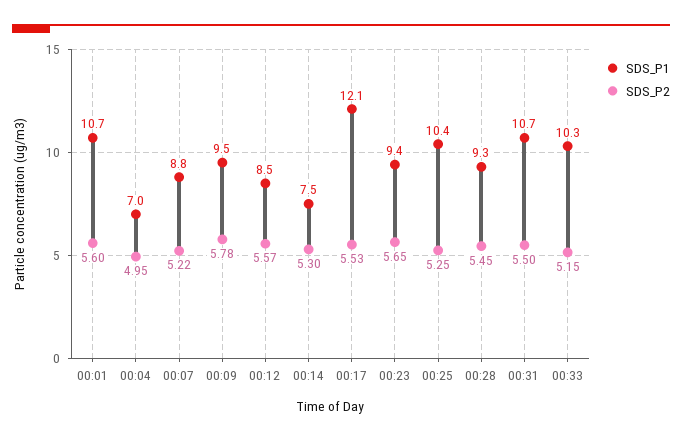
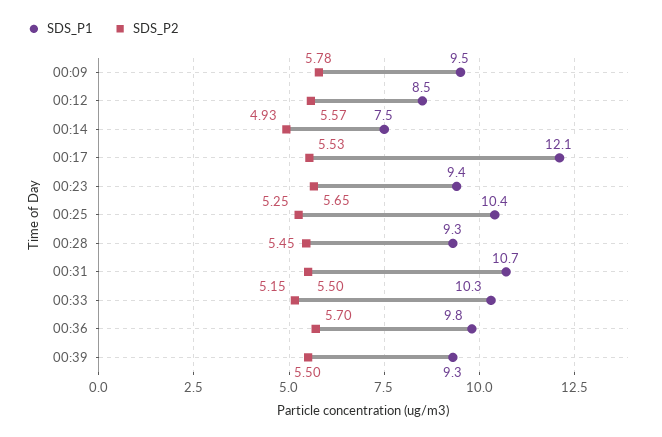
SDS_P1, 00:01: 10.7 -> none
SDS_P2, 00:01: 5.6 -> none
SDS_P1, 00:04: 7 -> none
SDS_P2, 00:04: 4.95 -> none
SDS_P1, 00:07: 8.8 -> none
SDS_P2, 00:07: 5.22 -> none
SDS_P2, 00:14: 5.3 -> 4.93
SDS_P1, 00:36: none -> 9.8
SDS_P2, 00:36: none -> 5.7
SDS_P1, 00:39: none -> 9.3
SDS_P2, 00:39: none -> 5.5

